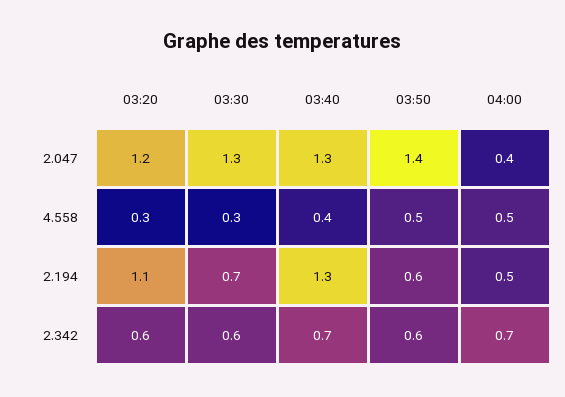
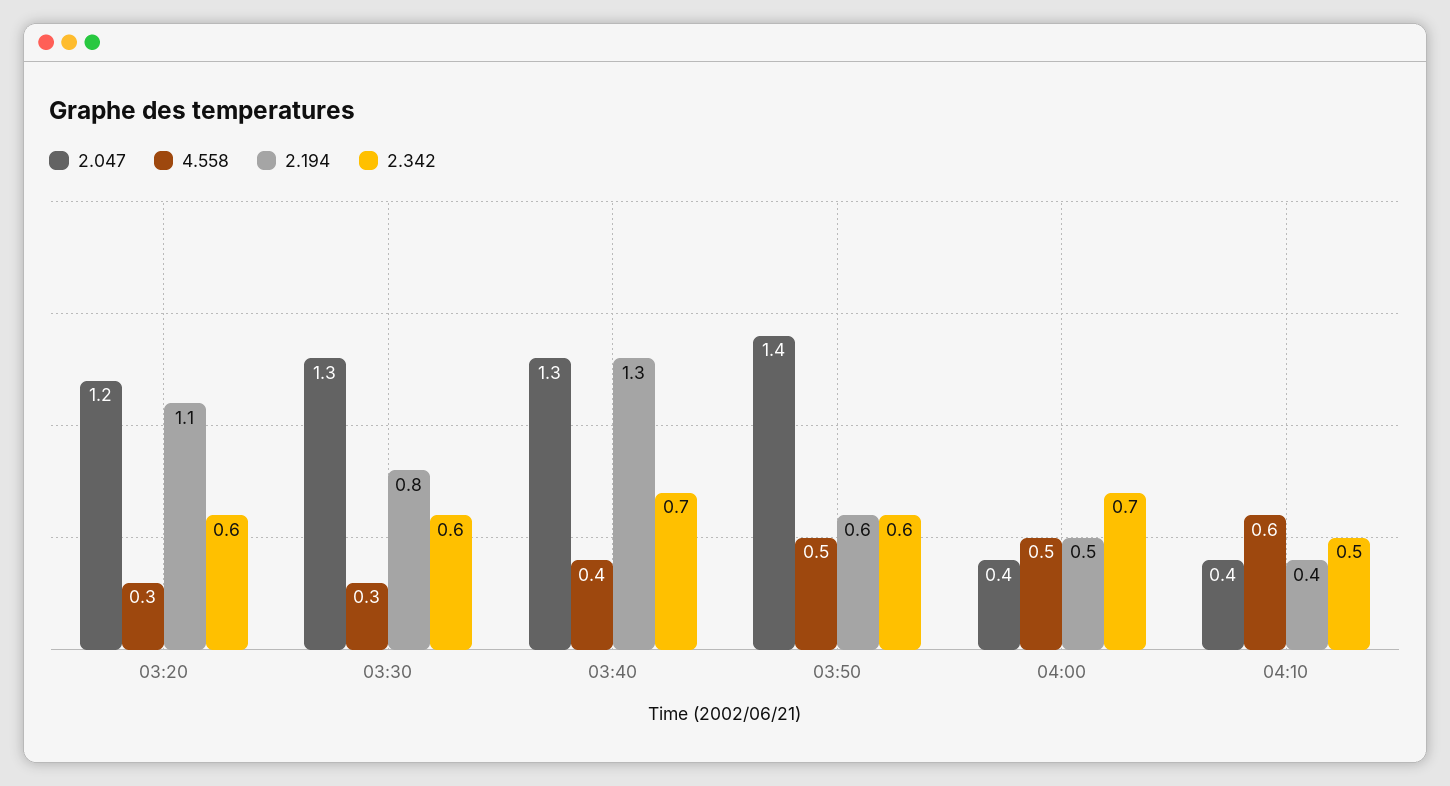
2.194, 03:30: 0.7 -> 0.8
2.047, 04:10: none -> 0.4
4.558, 04:10: none -> 0.6
2.194, 04:10: none -> 0.4
2.342, 04:10: none -> 0.5

